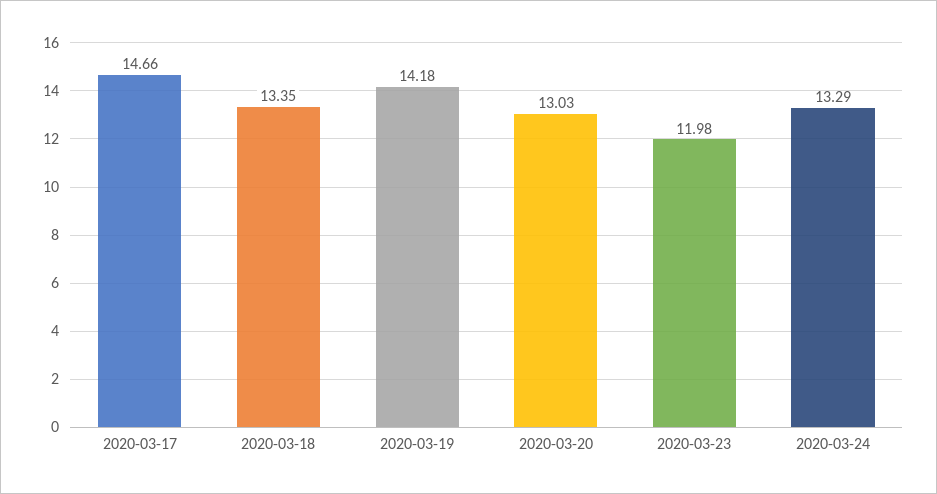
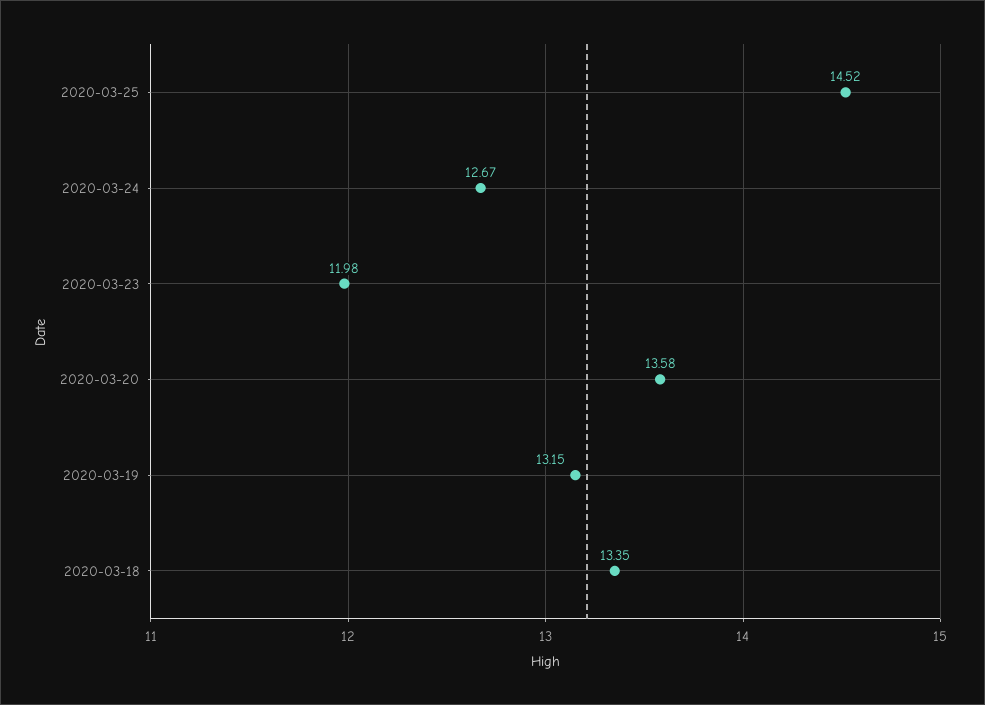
2020-03-17: 14.66 -> none
2020-03-19: 14.18 -> 13.15
2020-03-20: 13.03 -> 13.58
2020-03-24: 13.29 -> 12.67
2020-03-25: none -> 14.52

